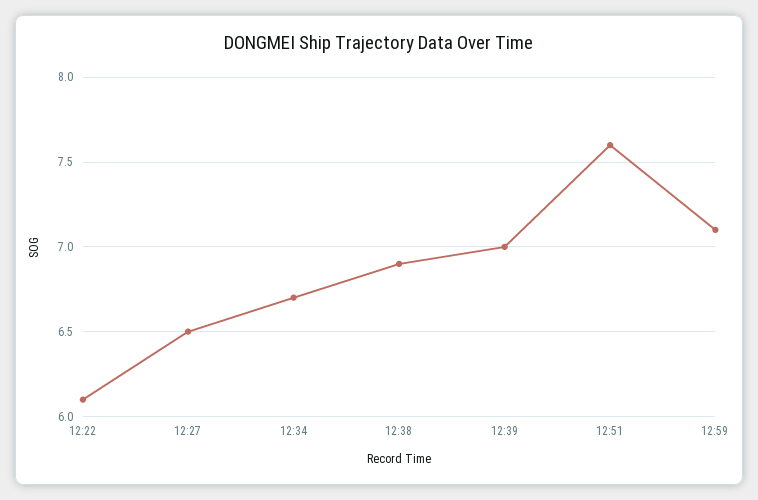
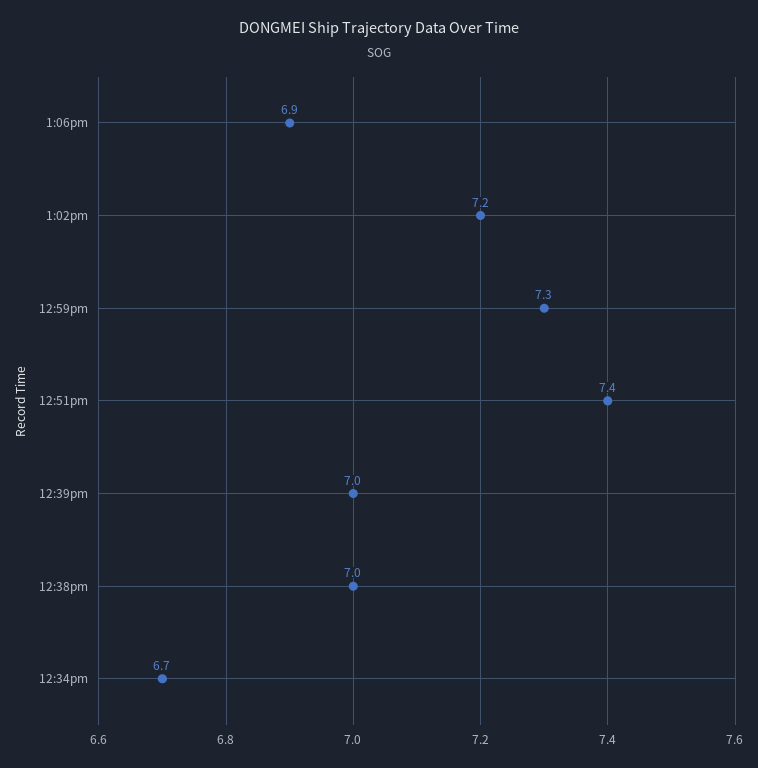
12:22: 6.1 -> none
12:27: 6.5 -> none
12:38: 6.9 -> 7
12:51: 7.6 -> 7.4
12:59: 7.1 -> 7.3
1:06pm: none -> 6.9
1:02pm: none -> 7.2

